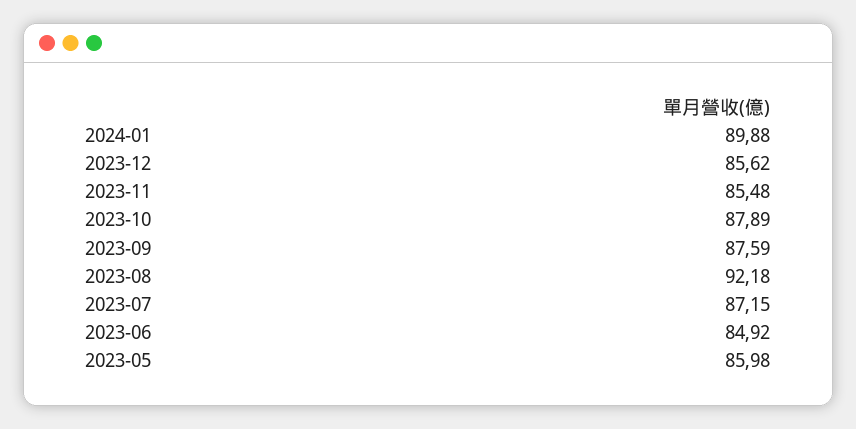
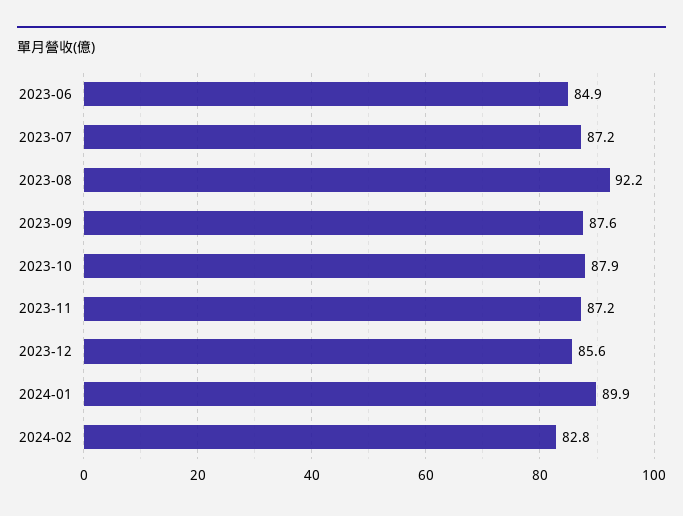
2023-11: 85.48 -> 87.2
2023-05: 85.98 -> none
2024-02: none -> 82.8

